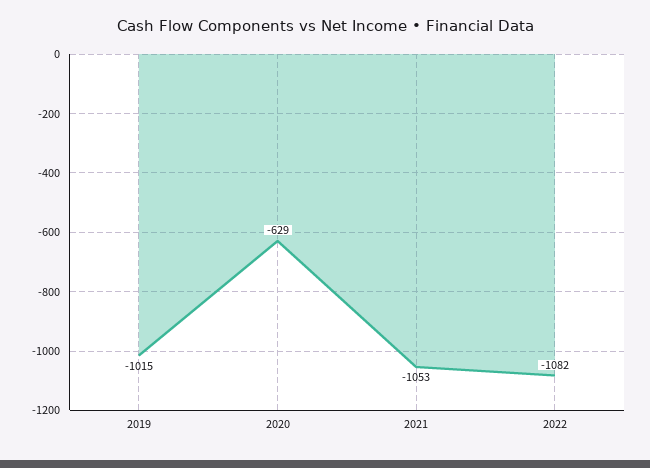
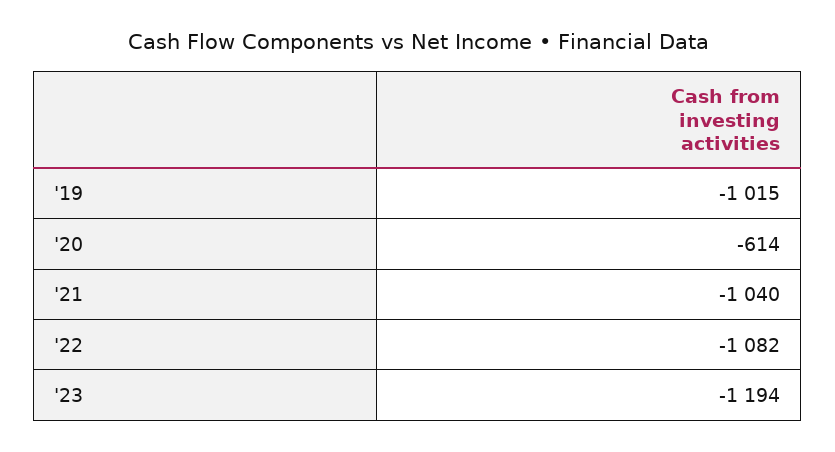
2020: -629 -> -614
2021: -1053 -> -1040
'23: none -> -1194

